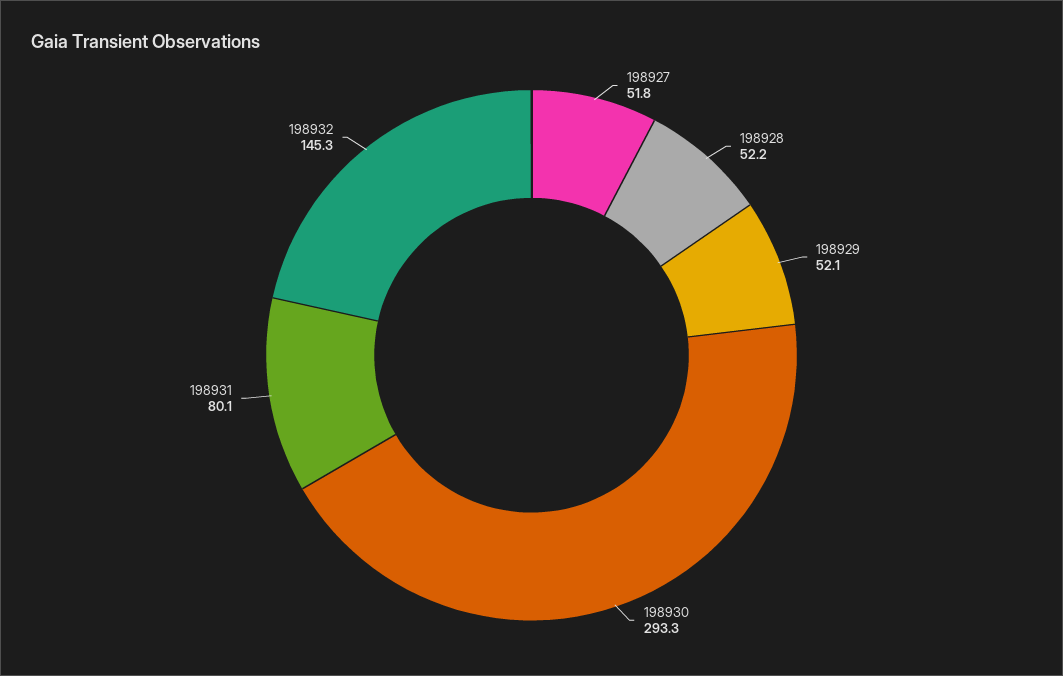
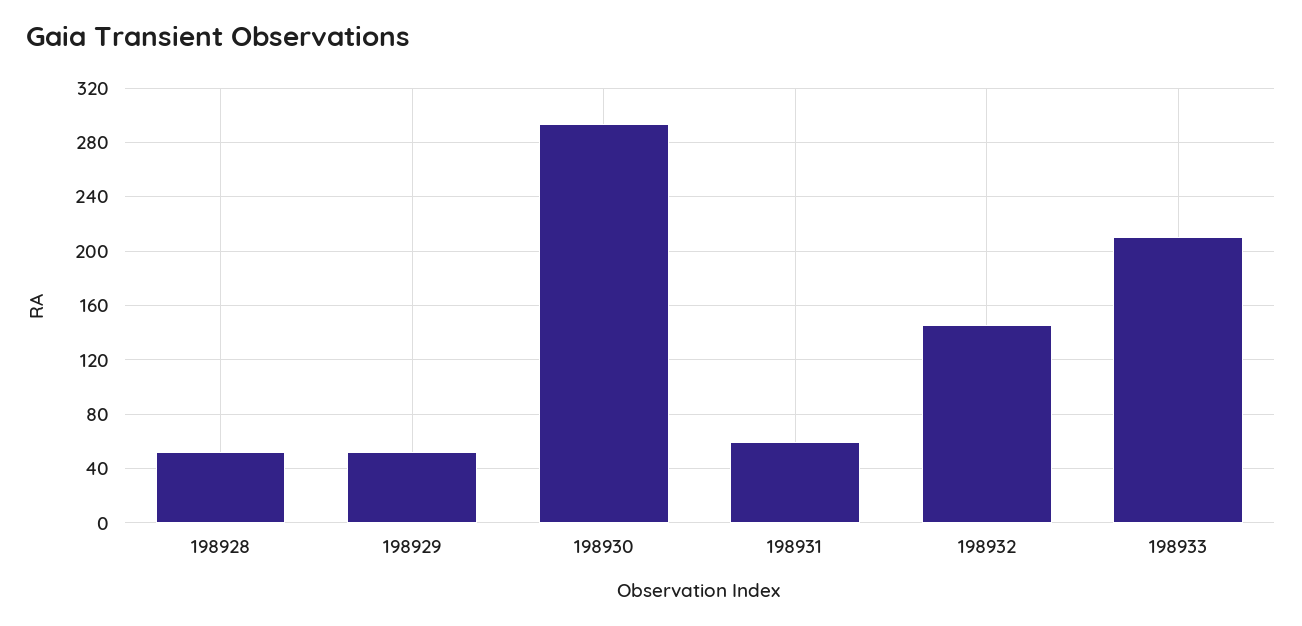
198927: 51.8 -> none
198931: 80.1 -> 60
198933: none -> 210

